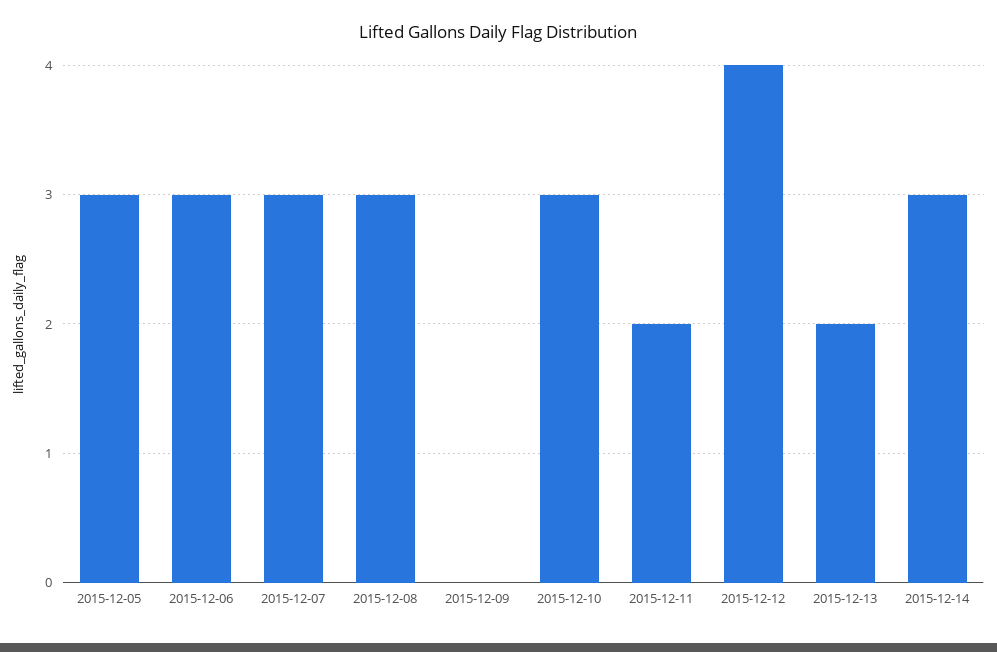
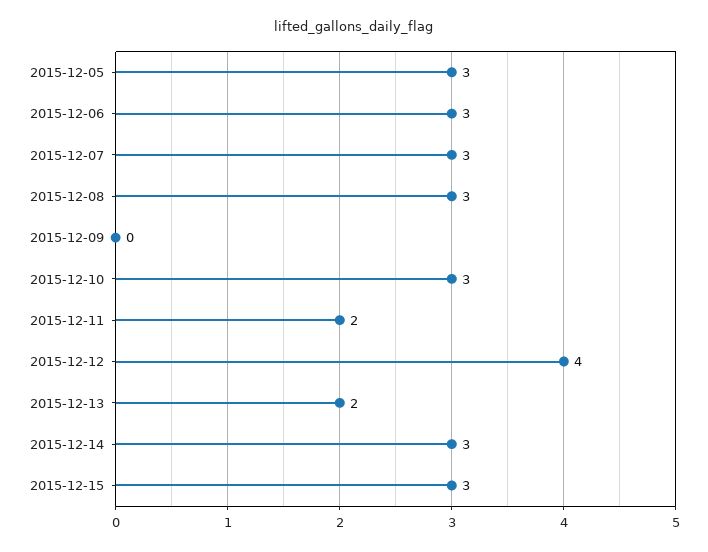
2015-12-15: none -> 3

